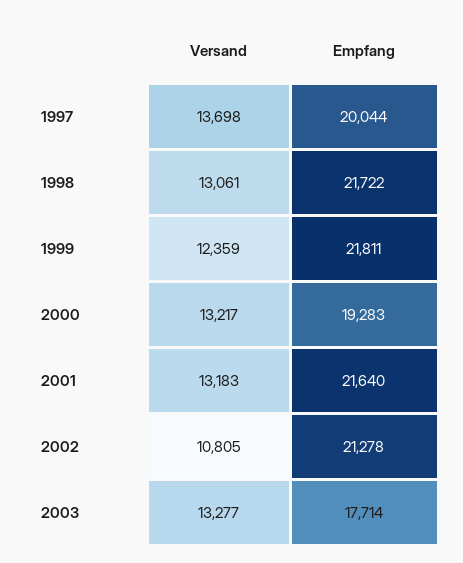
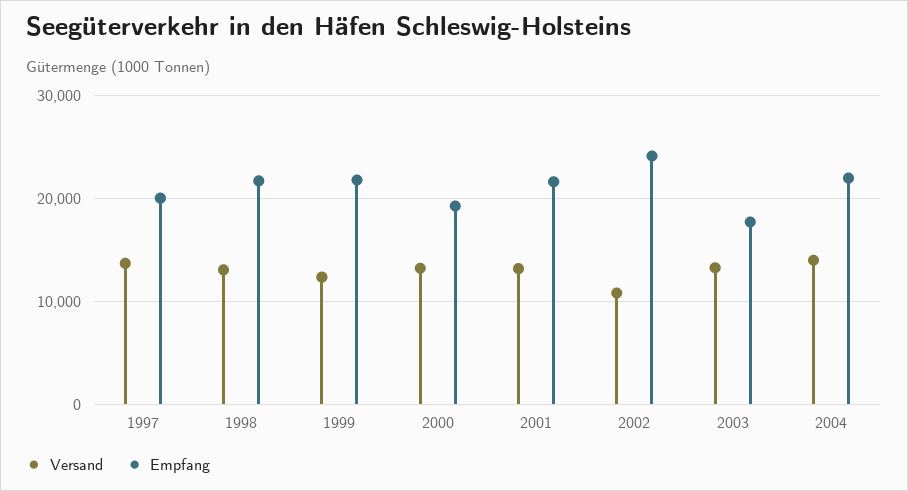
Empfang, 2002: 21278 -> 24000
Versand, 2004: none -> 14000
Empfang, 2004: none -> 22000

